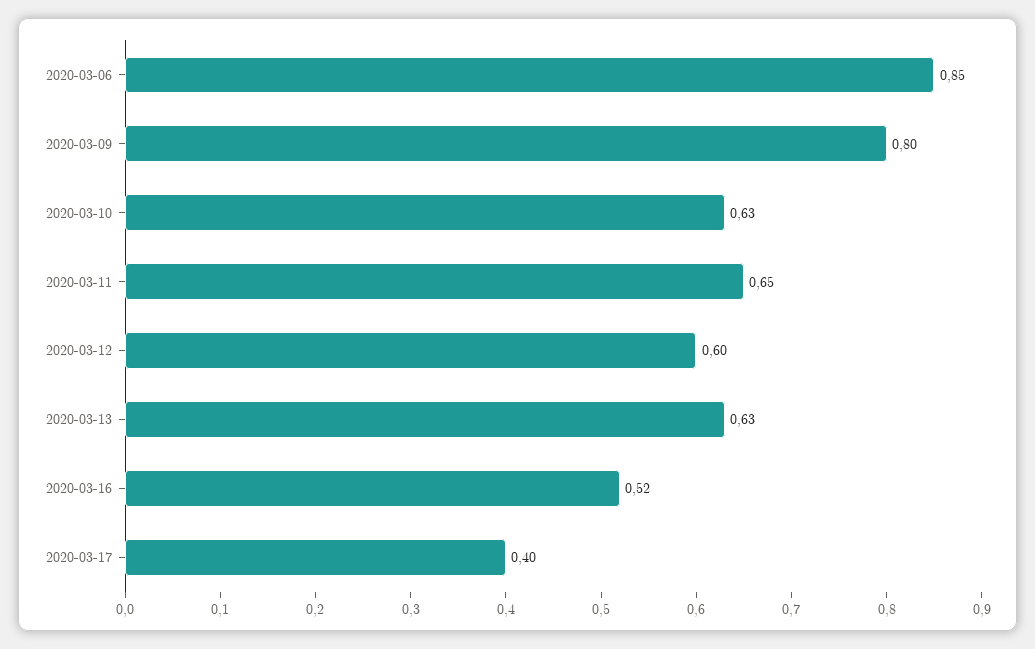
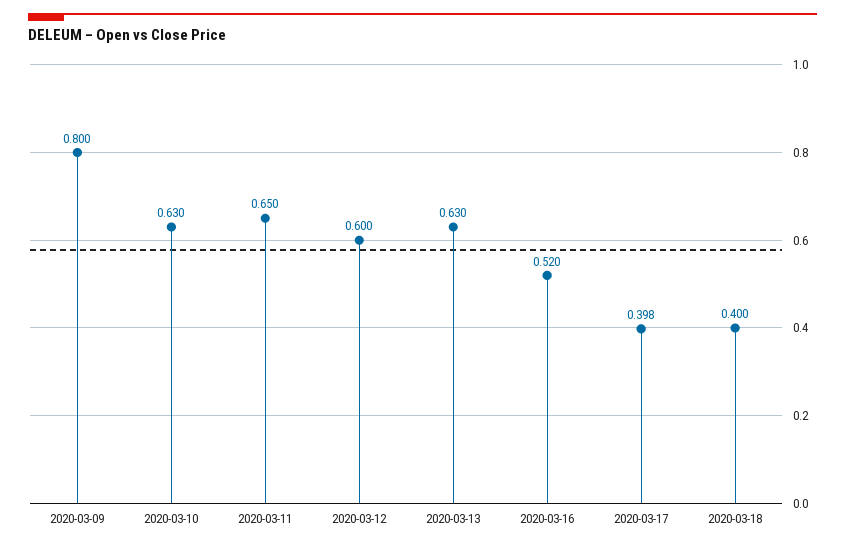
2020-03-06: 0.85 -> none
2020-03-17: 0.4 -> 0.398
2020-03-18: none -> 0.4

